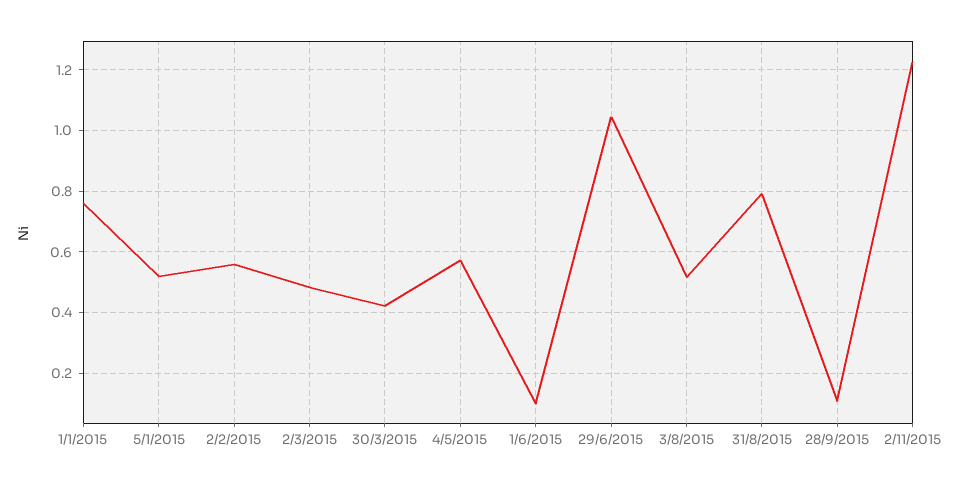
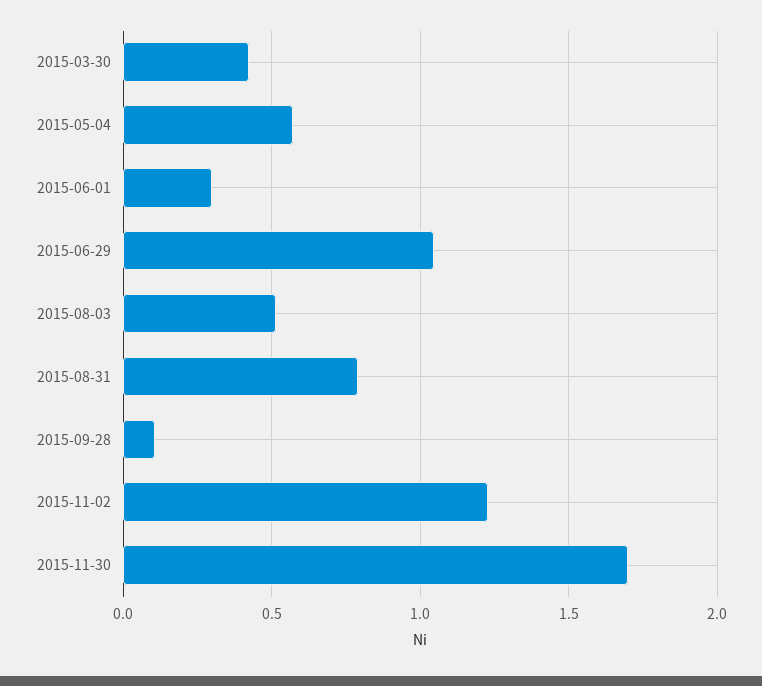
1/1/2015: 0.76 -> none
5/1/2015: 0.52 -> none
2/2/2015: 0.56 -> none
2/3/2015: 0.48 -> none
1/6/2015: 0.1 -> 0.3
2015-11-30: none -> 1.7

